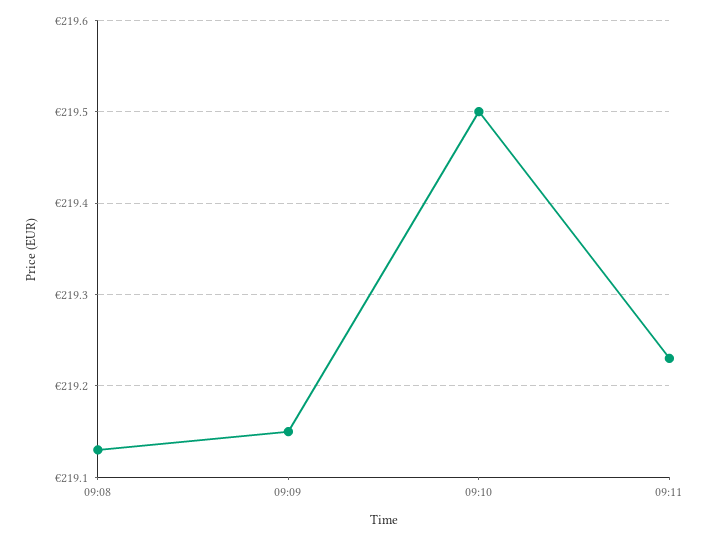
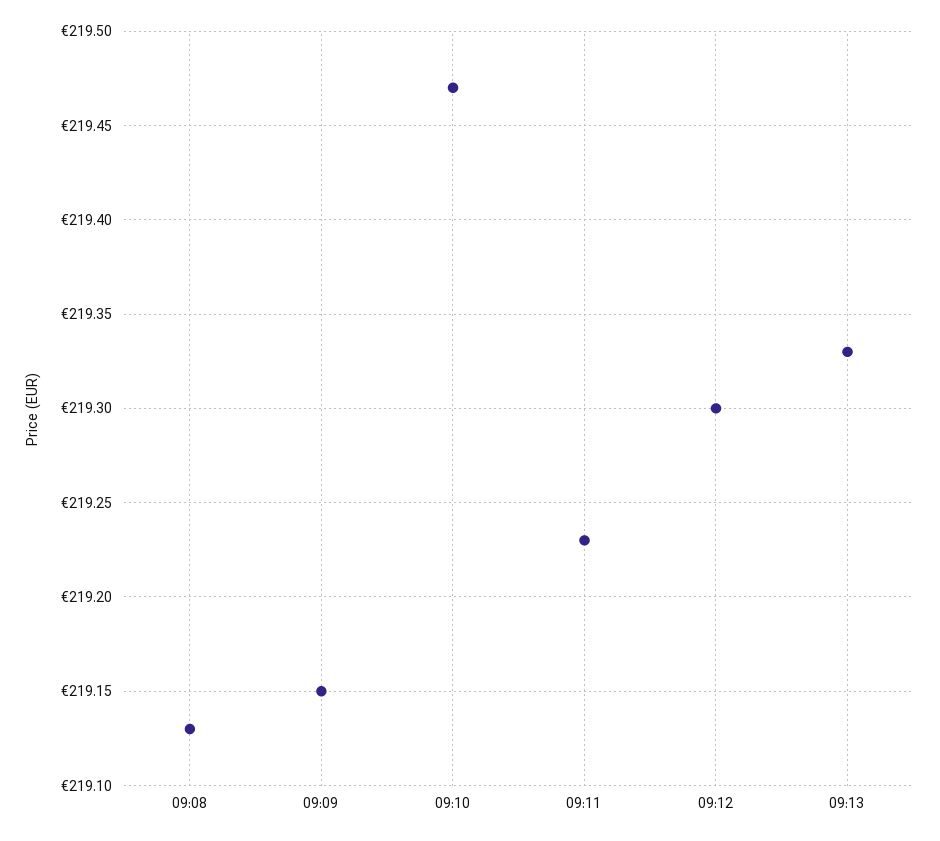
09:10: 219.5 -> 219.47
09:12: none -> 219.3
09:13: none -> 219.33

